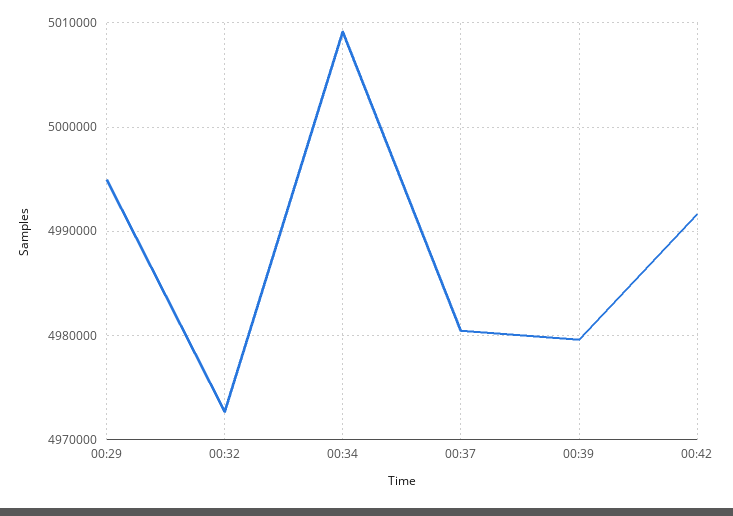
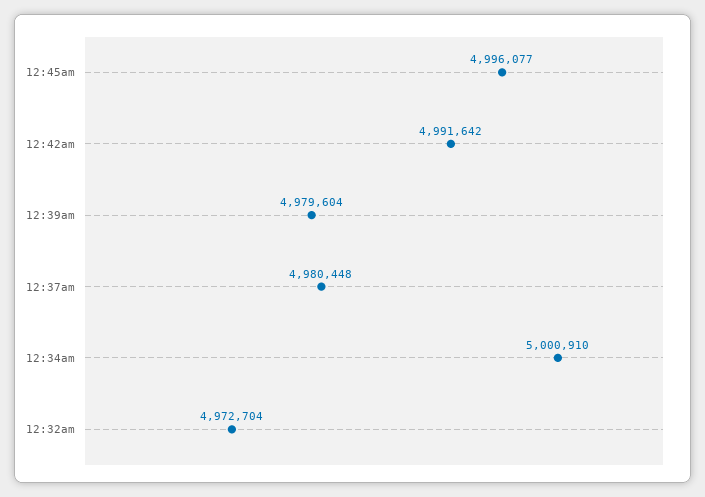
00:29: 4995000 -> none
00:34: 5009000 -> 5000910
12:45am: none -> 4996077

